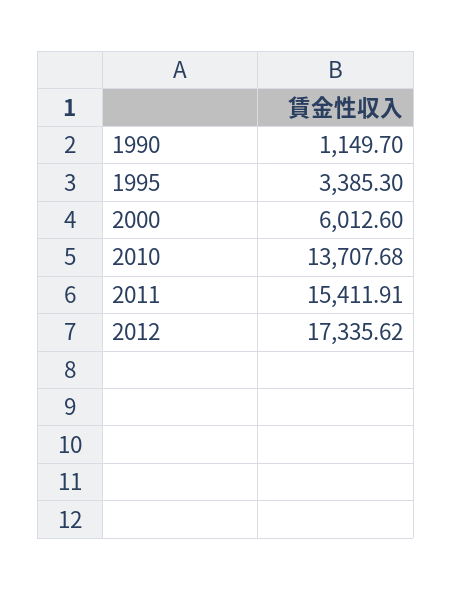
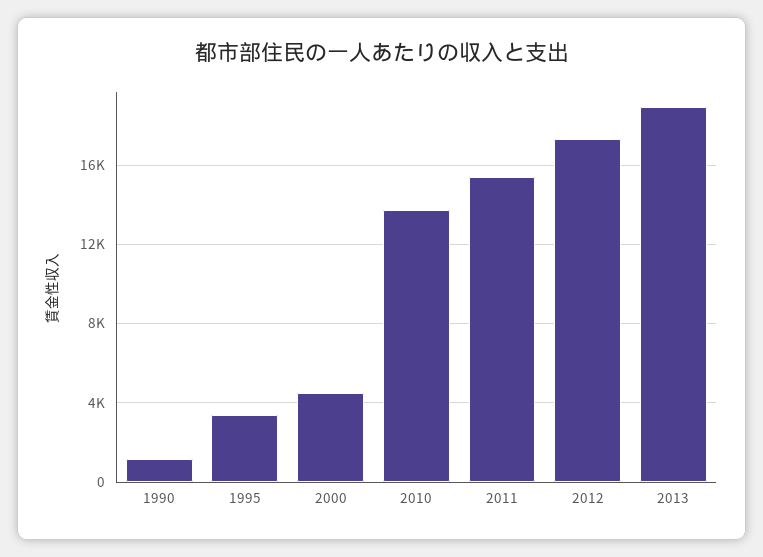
2000: 6012.6 -> 4500
2013: none -> 19000

